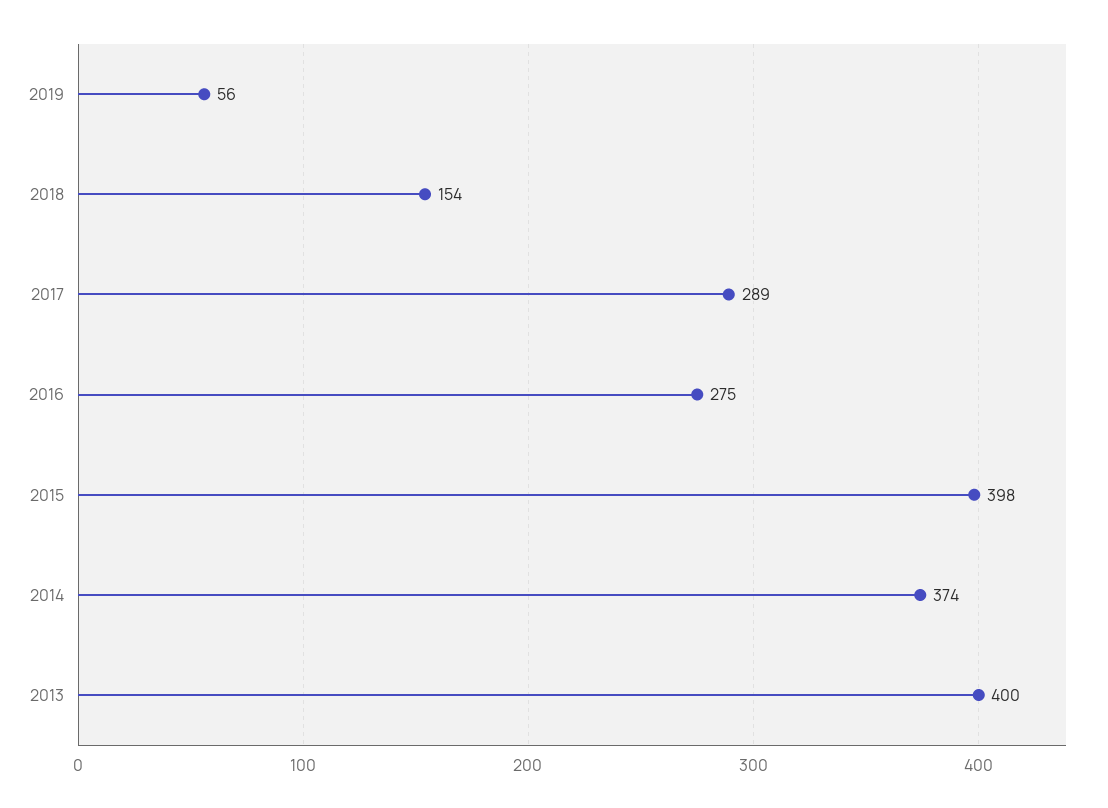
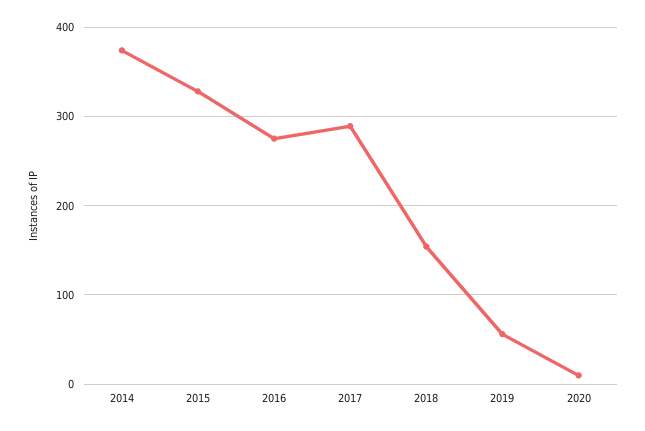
2015: 398 -> 330
2013: 400 -> none
2020: none -> 10

